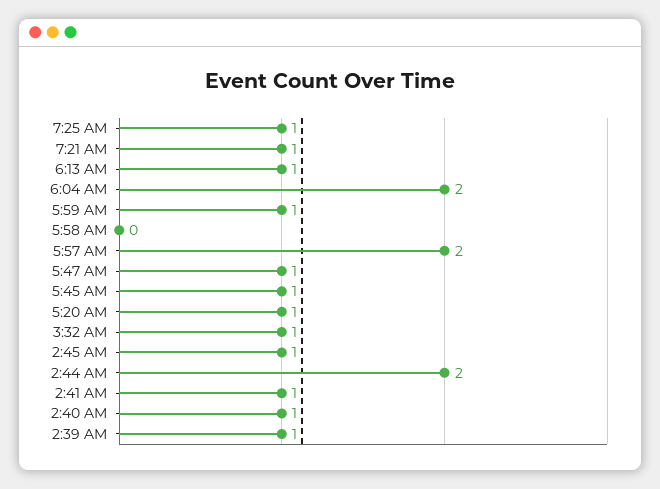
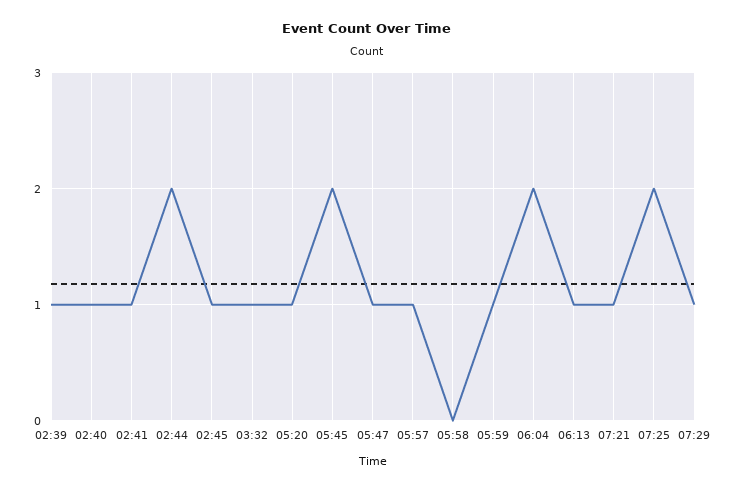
7:25 AM: 1 -> 2
5:57 AM: 2 -> 1
5:45 AM: 1 -> 2
07:29: none -> 1

